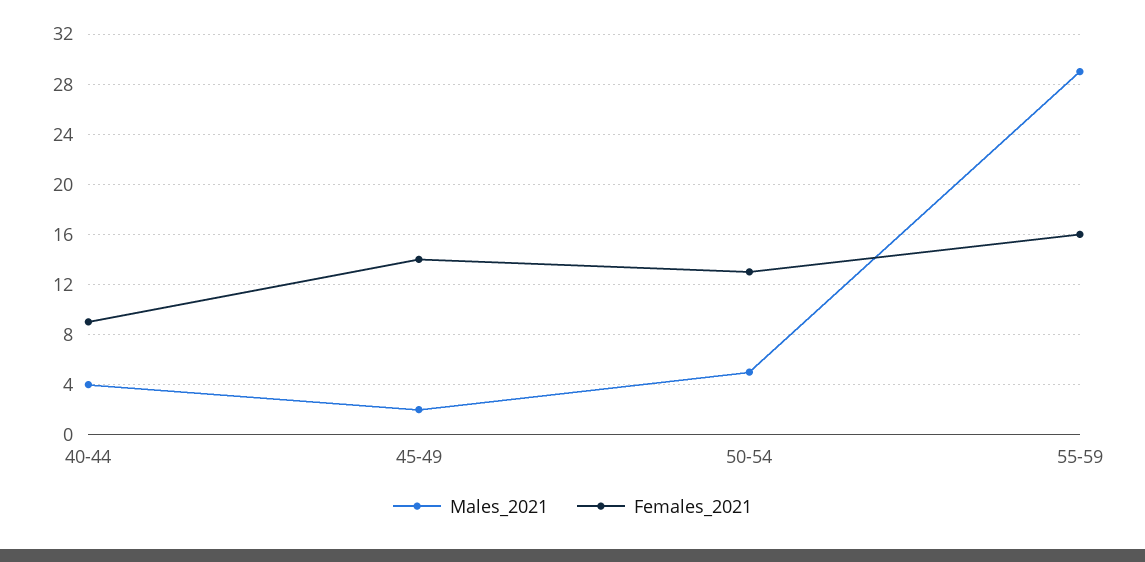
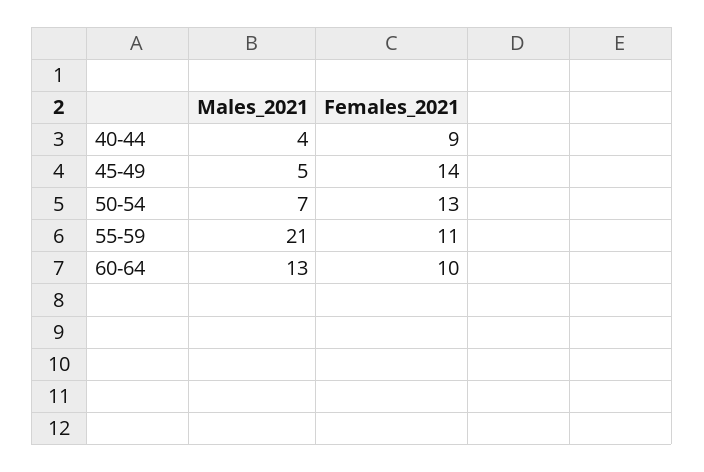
Males_2021, 45-49: 2 -> 5
Males_2021, 50-54: 5 -> 7
Males_2021, 55-59: 29 -> 21
Females_2021, 55-59: 16 -> 11
Males_2021, 60-64: none -> 13
Females_2021, 60-64: none -> 10

